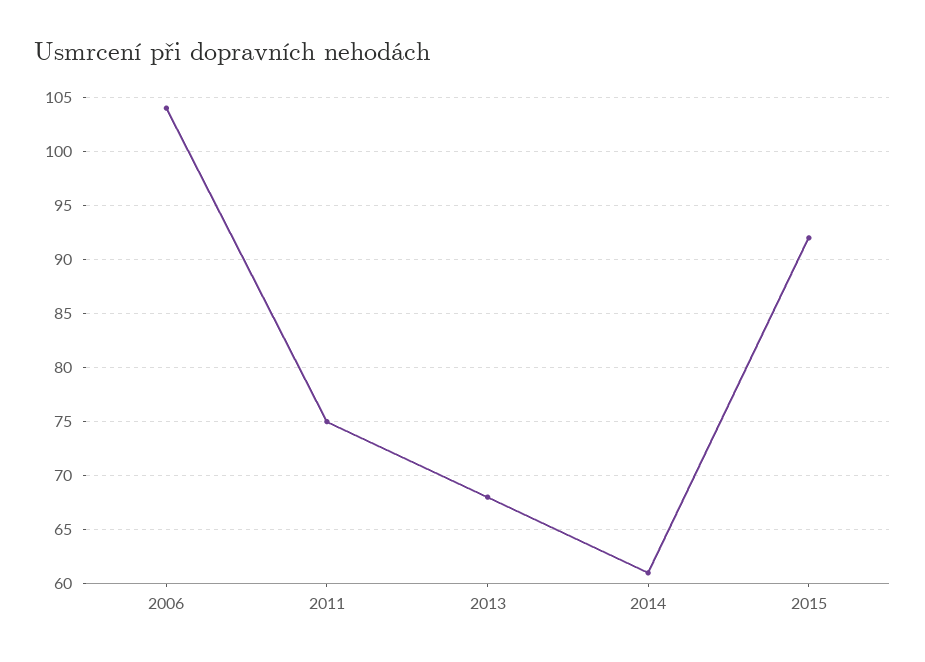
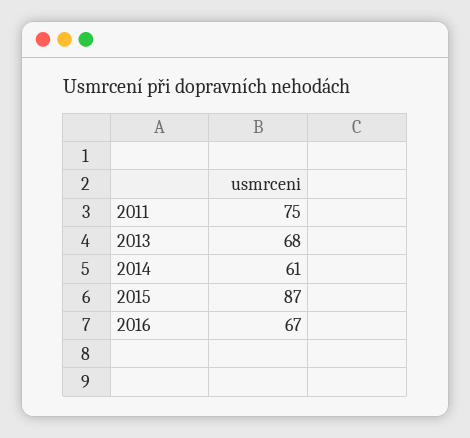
2006: 104 -> none
2015: 92 -> 87
2016: none -> 67

